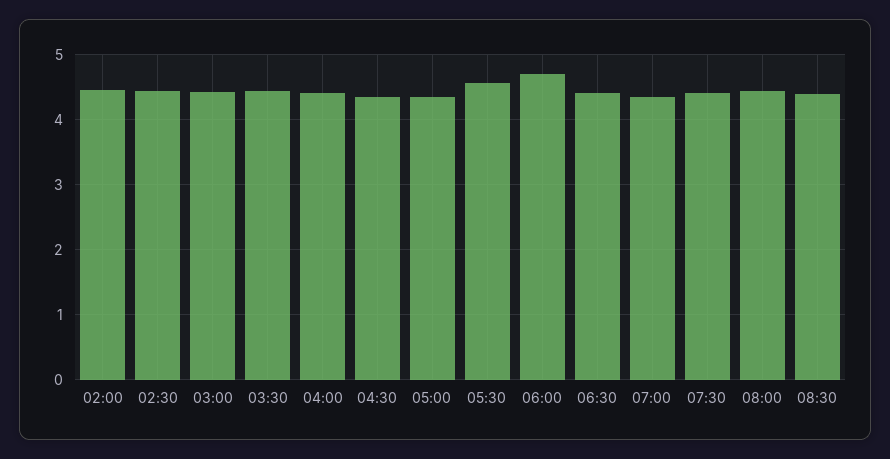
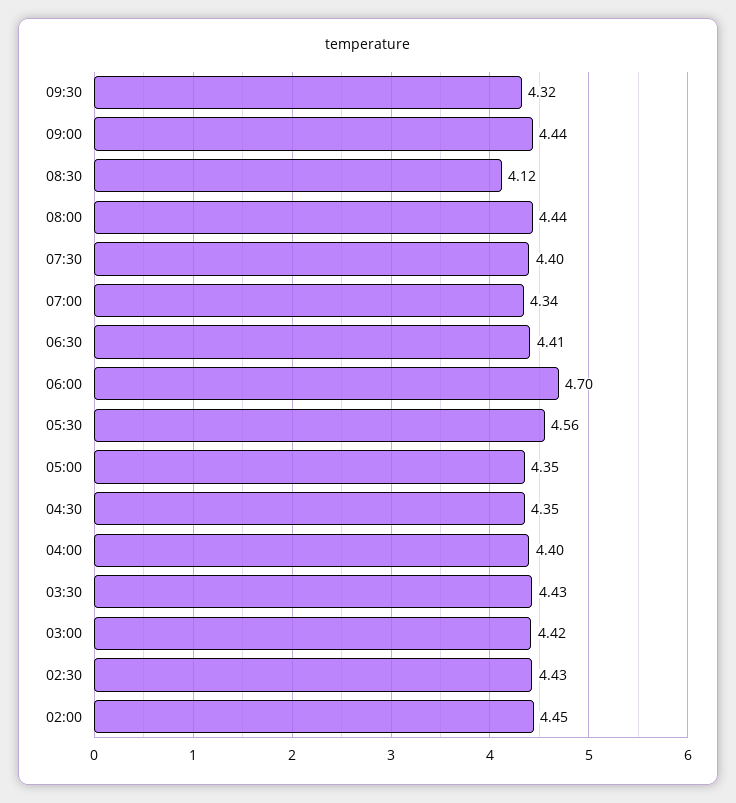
08:30: 4.4 -> 4.12
09:30: none -> 4.32
09:00: none -> 4.44

